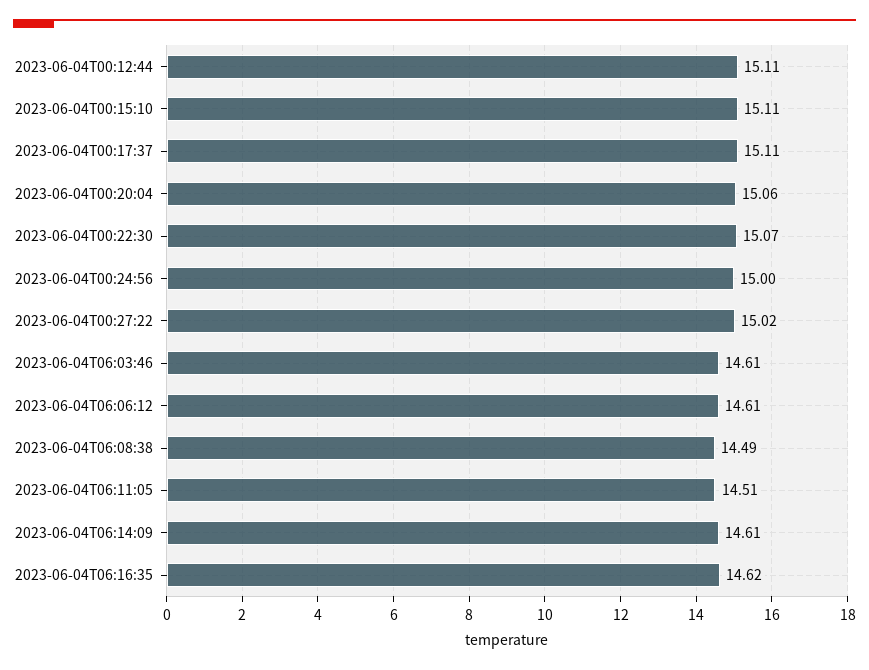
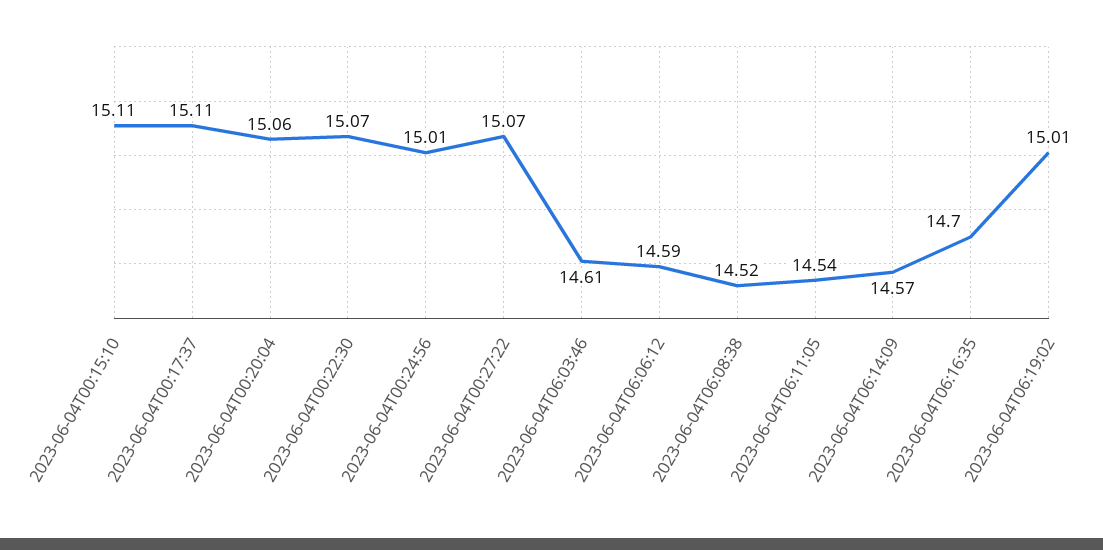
2023-06-04T00:12:44: 15.11 -> none
2023-06-04T00:24:56: 15 -> 15.01
2023-06-04T00:27:22: 15.02 -> 15.07
2023-06-04T06:06:12: 14.61 -> 14.59
2023-06-04T06:08:38: 14.49 -> 14.52
2023-06-04T06:11:05: 14.51 -> 14.54
2023-06-04T06:14:09: 14.61 -> 14.57
2023-06-04T06:16:35: 14.62 -> 14.7
2023-06-04T06:19:02: none -> 15.01

